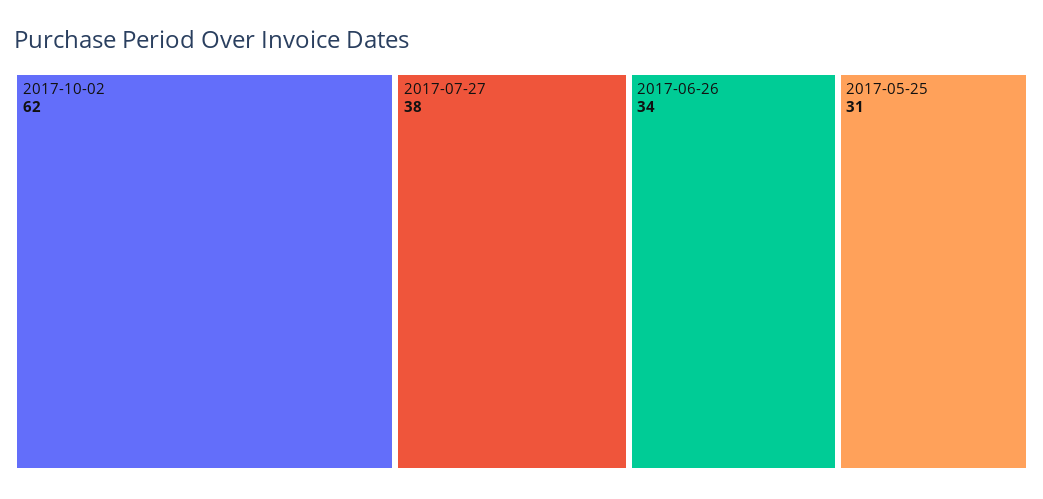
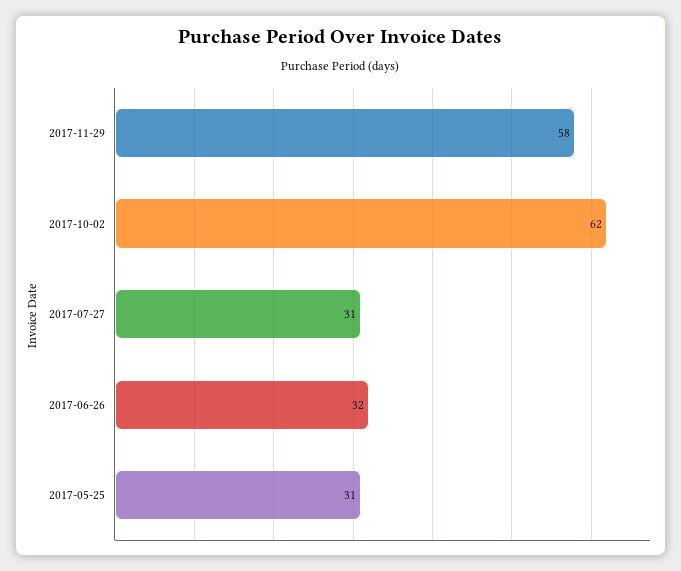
2017-07-27: 38 -> 31
2017-06-26: 34 -> 32
2017-11-29: none -> 58

